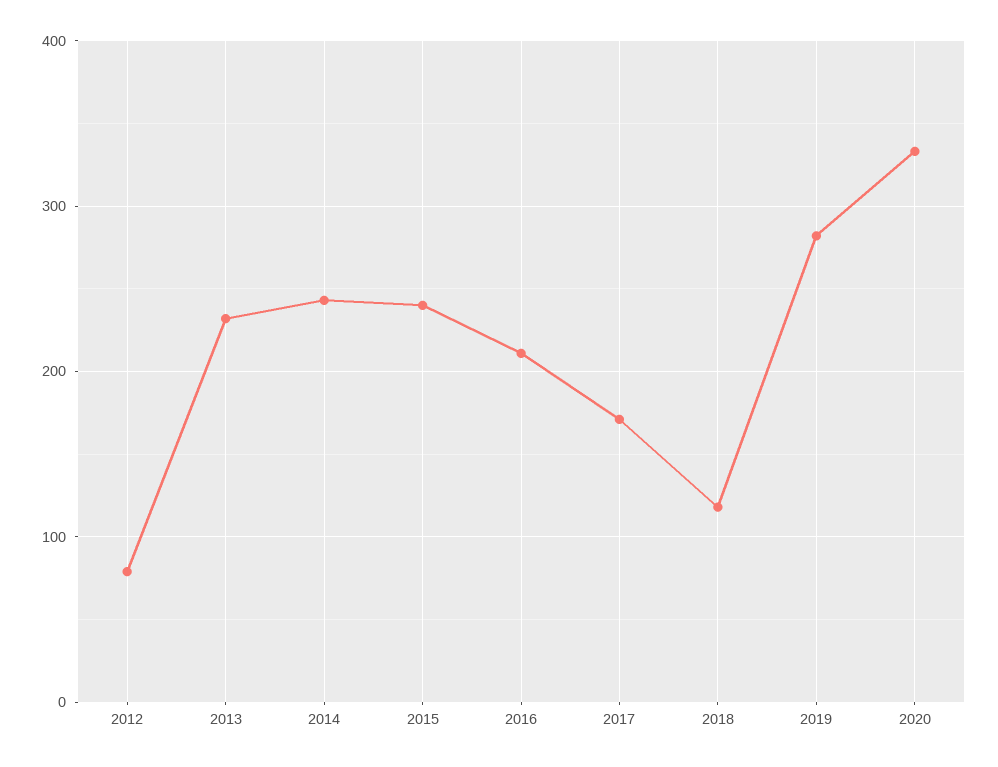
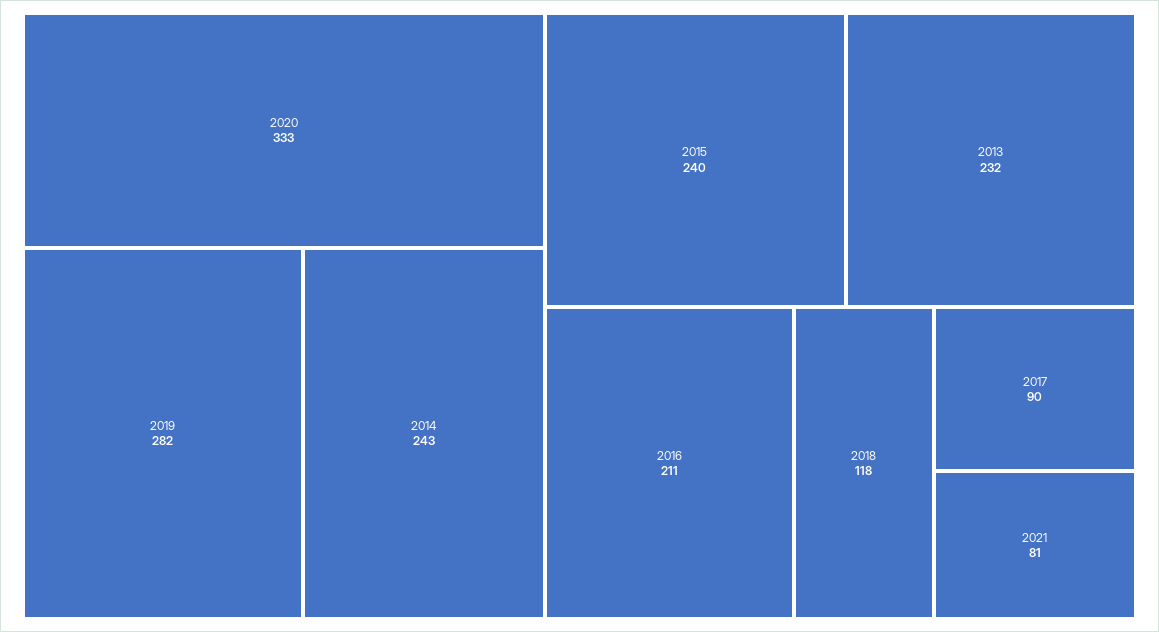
2012: 80 -> none
2017: 170 -> 90
2021: none -> 81

